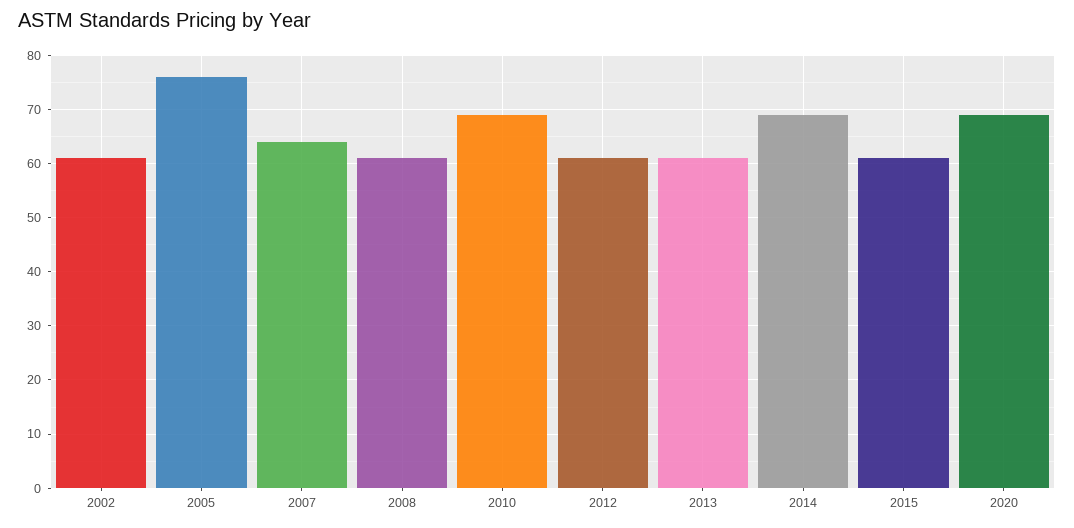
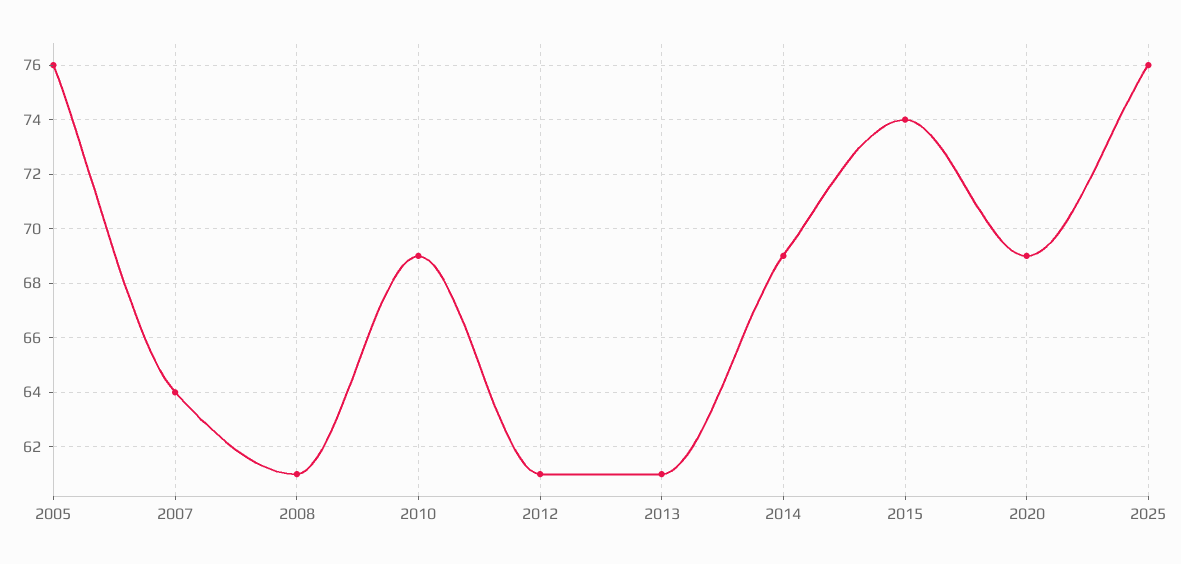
2002: 60 -> none
2015: 60 -> 74
2025: none -> 76

